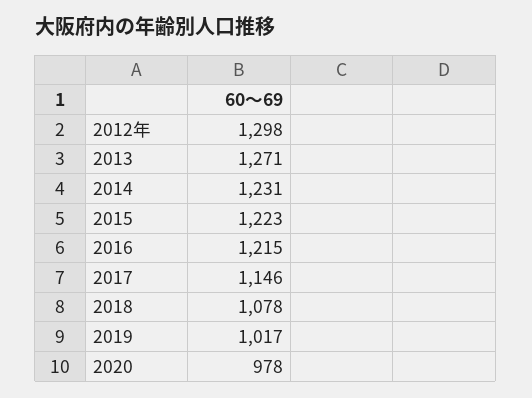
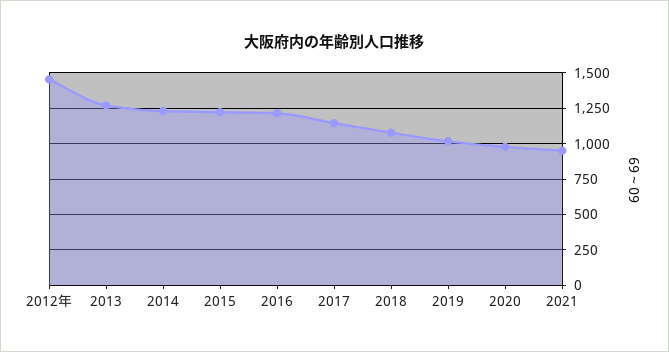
2012年: 1298 -> 1450
2021: none -> 950

